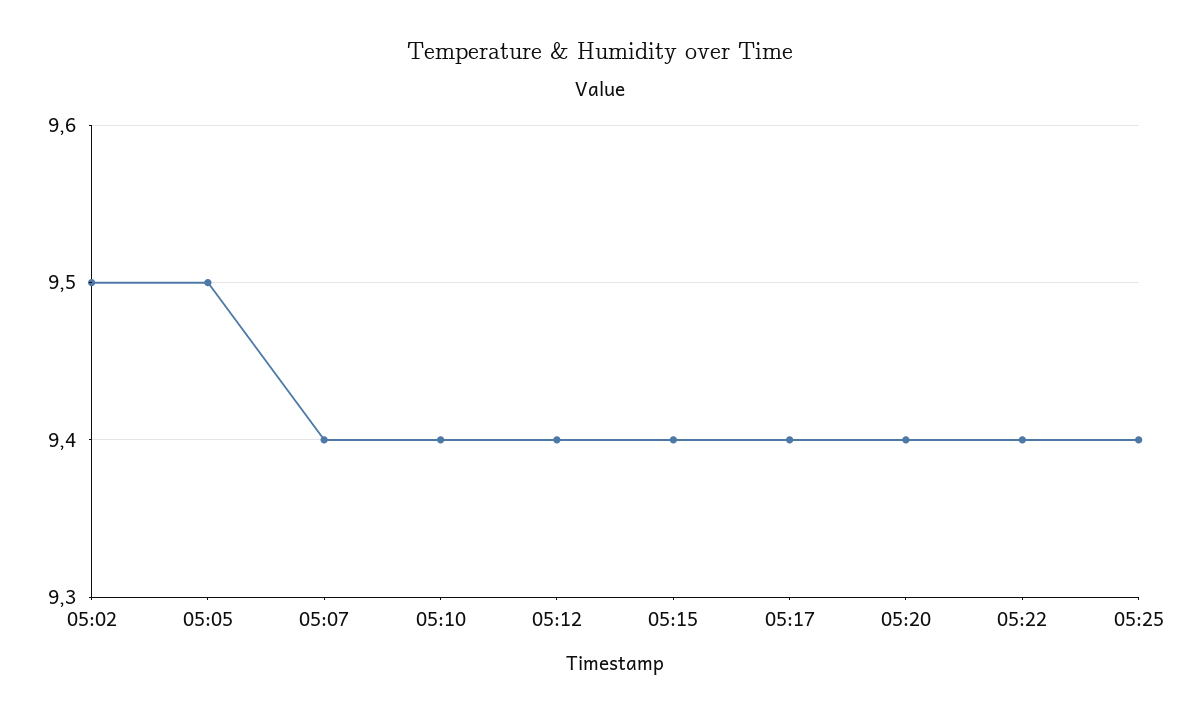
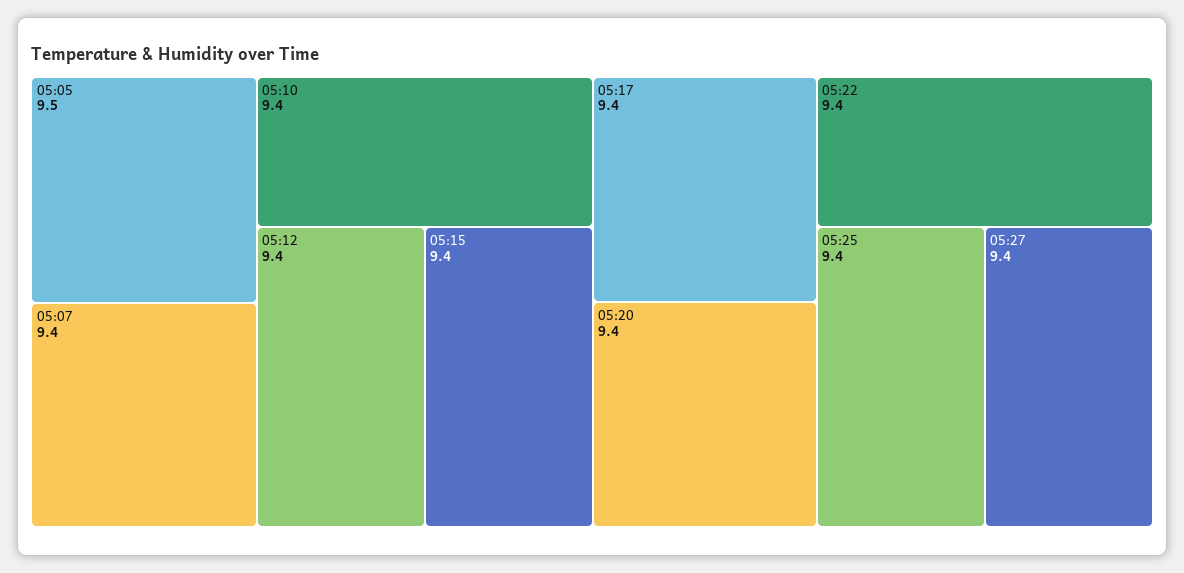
05:02: 9.5 -> none
05:27: none -> 9.4

